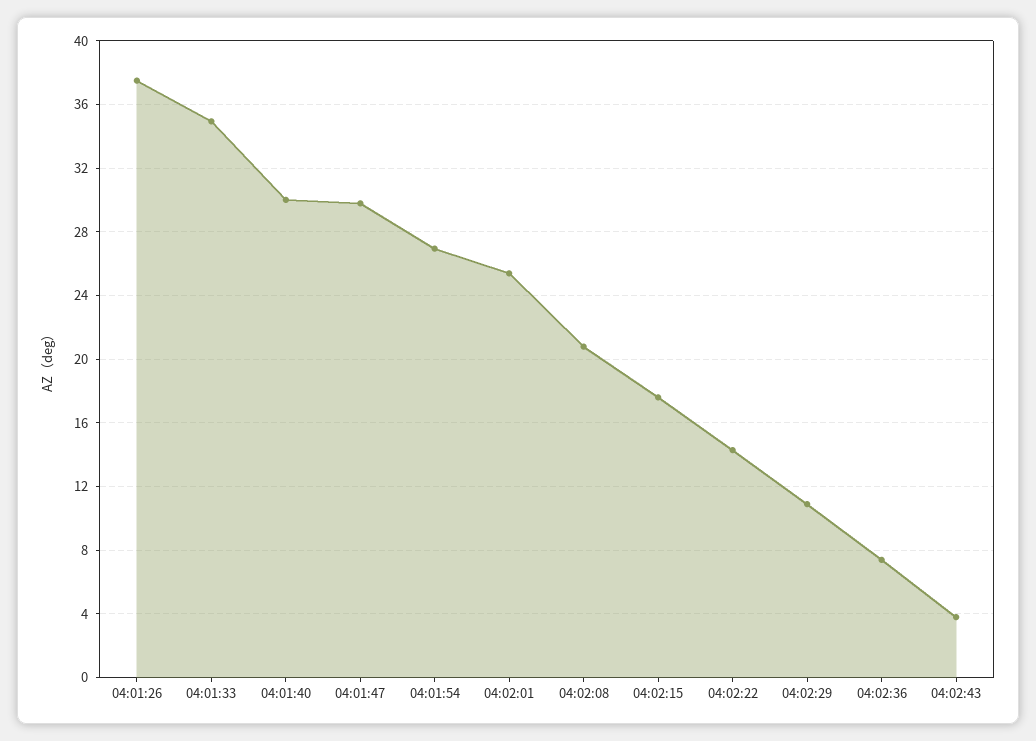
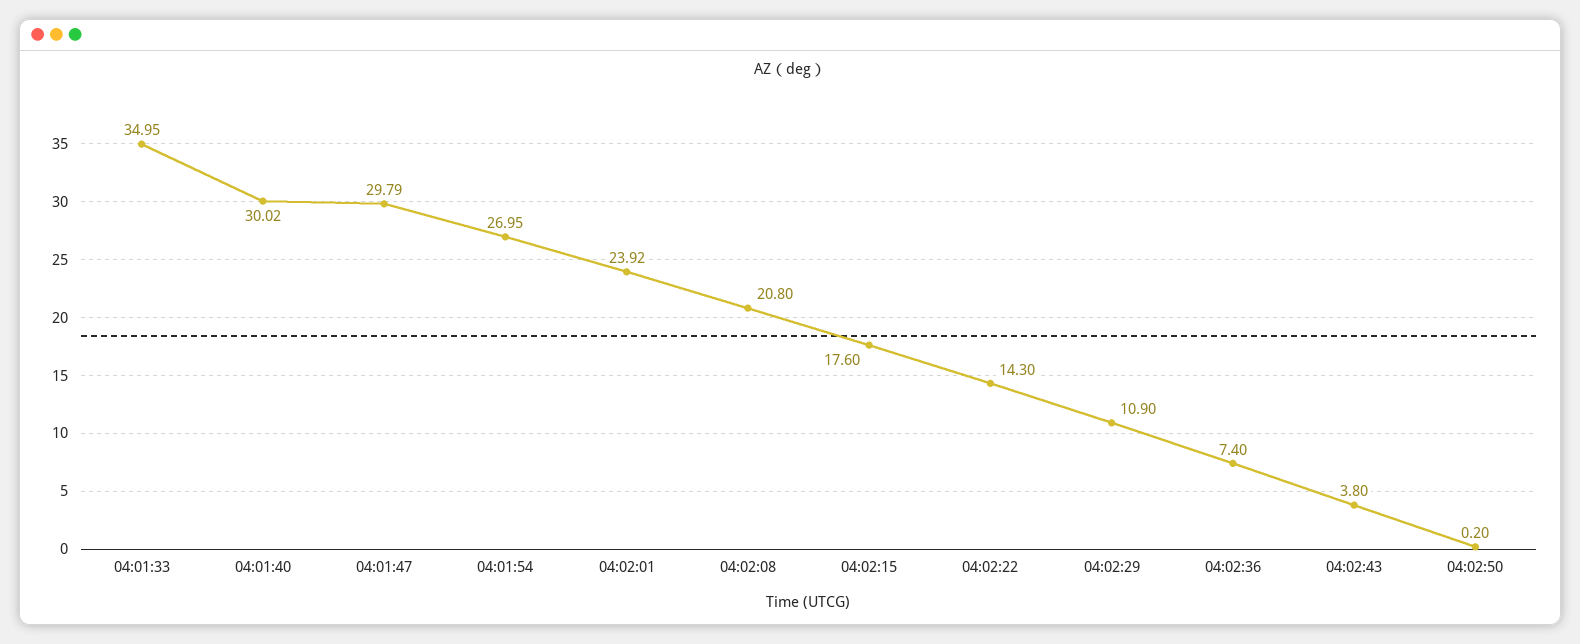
04:01:26: 37.5 -> none
04:02:01: 25.5 -> 23.92
04:02:50: none -> 0.2

